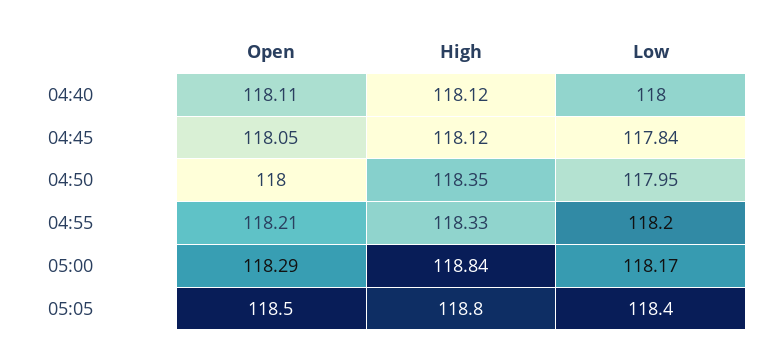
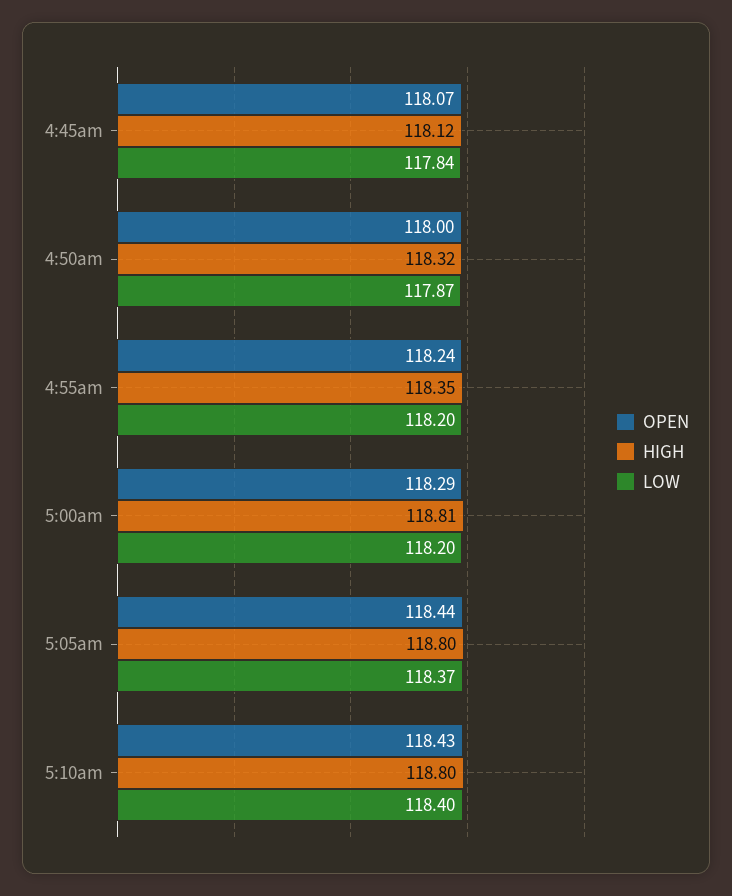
Open, 04:40: 118.11 -> none
High, 04:40: 118.12 -> none
Low, 04:40: 118 -> none
Open, 04:45: 118.05 -> 118.07
High, 04:50: 118.35 -> 118.32
Low, 04:50: 117.95 -> 117.87
Open, 04:55: 118.21 -> 118.24
High, 04:55: 118.33 -> 118.35
High, 05:00: 118.84 -> 118.81
Low, 05:00: 118.17 -> 118.2
Open, 05:05: 118.5 -> 118.44
Low, 05:05: 118.4 -> 118.37
Open, 5:10am: none -> 118.43
High, 5:10am: none -> 118.8
Low, 5:10am: none -> 118.4

